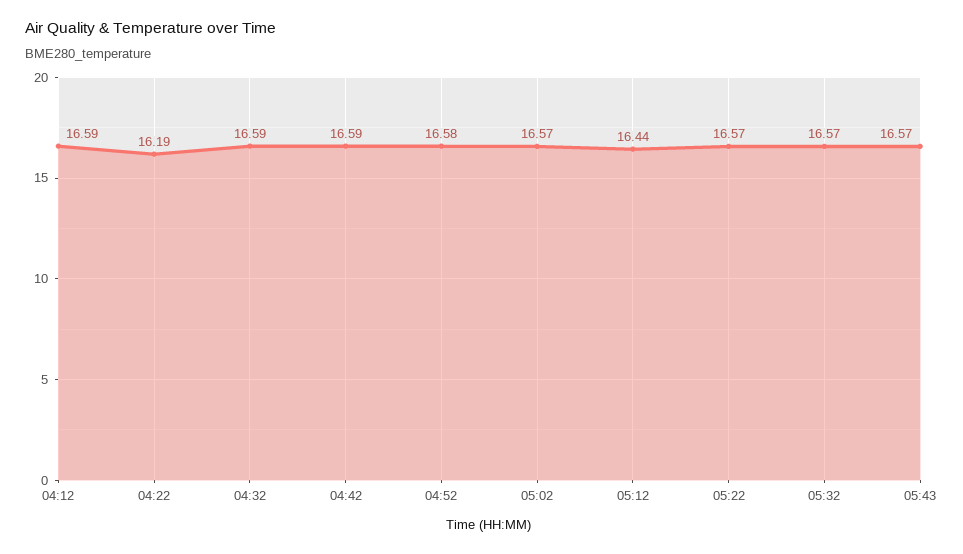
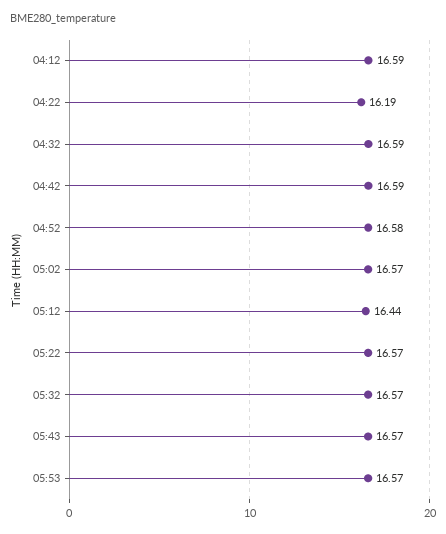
05:53: none -> 16.57

